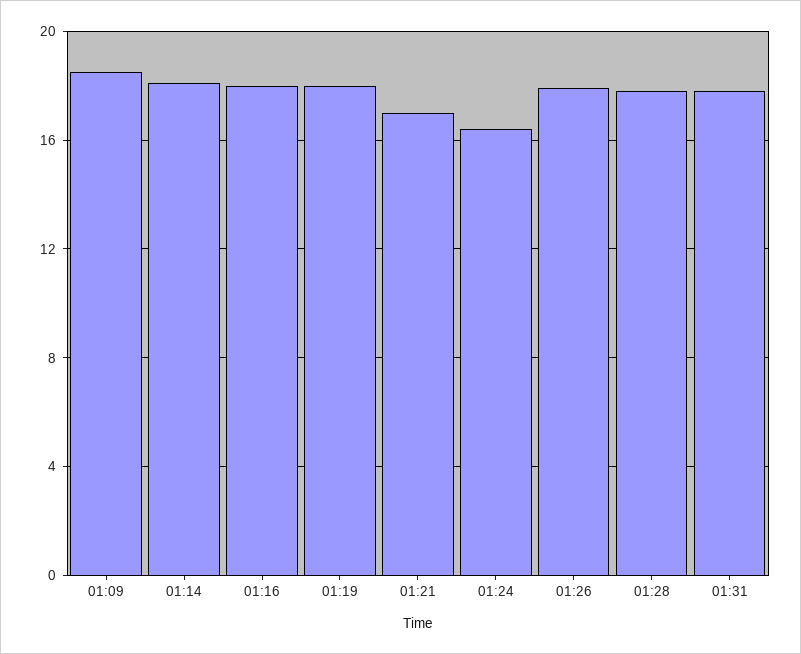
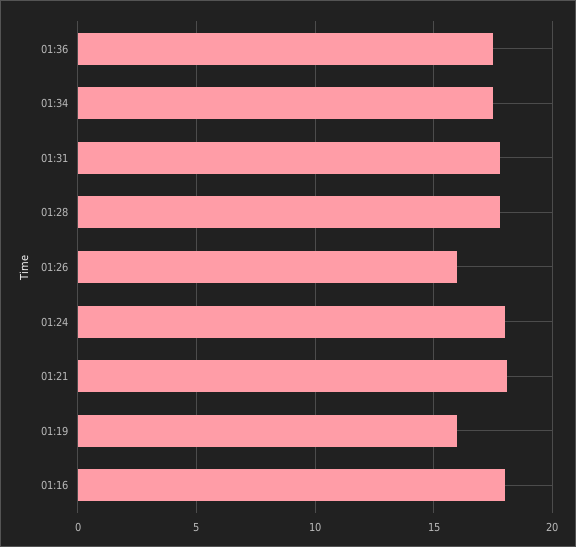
01:09: 18.5 -> none
01:14: 18 -> none
01:19: 18 -> 16
01:21: 17 -> 18
01:24: 16.5 -> 18
01:26: 18 -> 16
01:36: none -> 17.5
01:34: none -> 17.5

